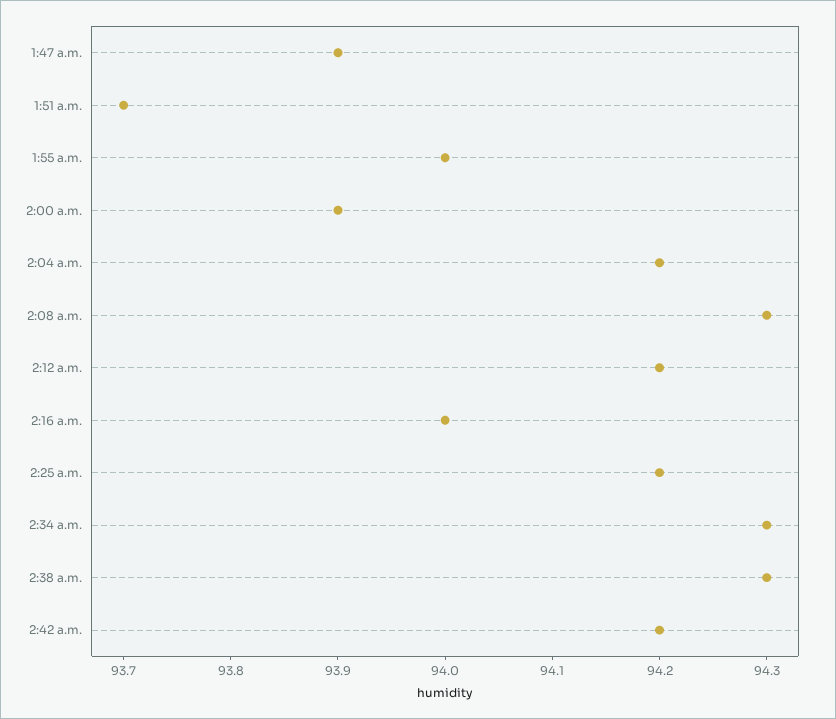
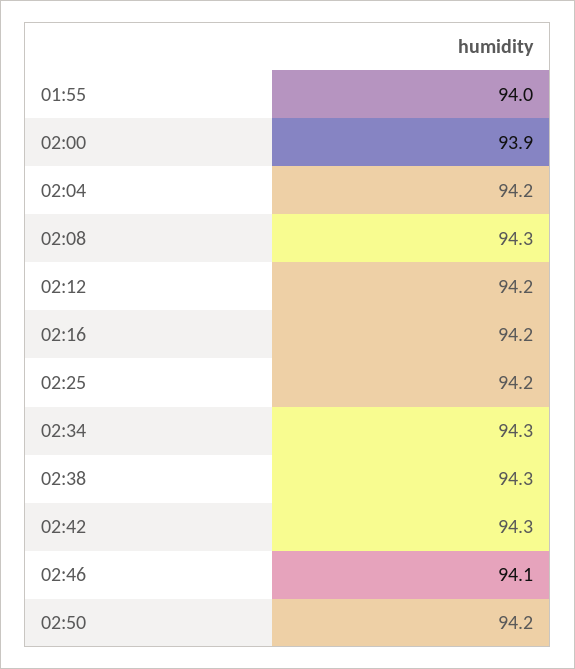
1:47 a.m.: 93.9 -> none
1:51 a.m.: 93.7 -> none
2:16 a.m.: 94 -> 94.2
2:42 a.m.: 94.2 -> 94.3
02:46: none -> 94.1
02:50: none -> 94.2

